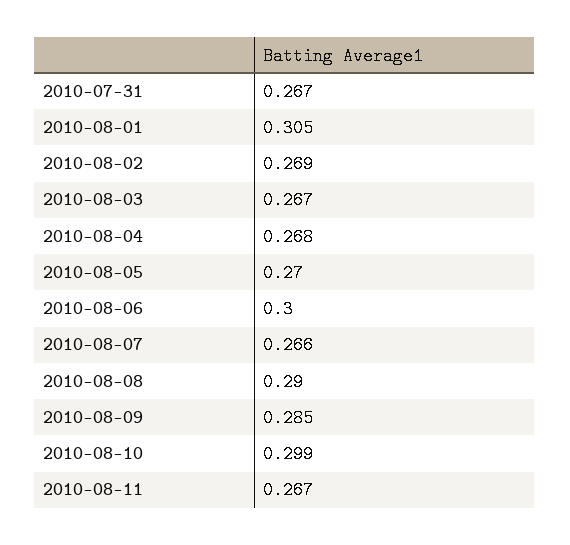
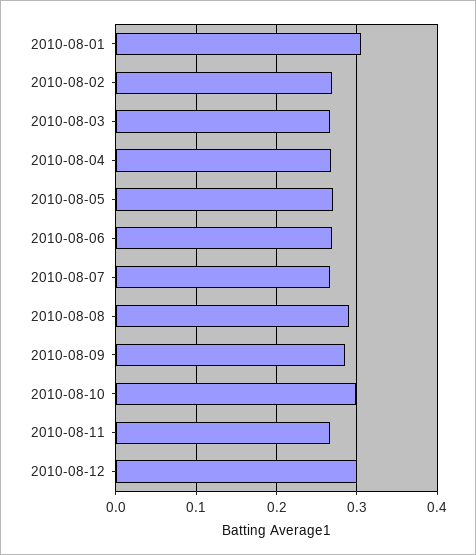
2010-07-31: 0.267 -> none
2010-08-06: 0.3 -> 0.27
2010-08-12: none -> 0.3

